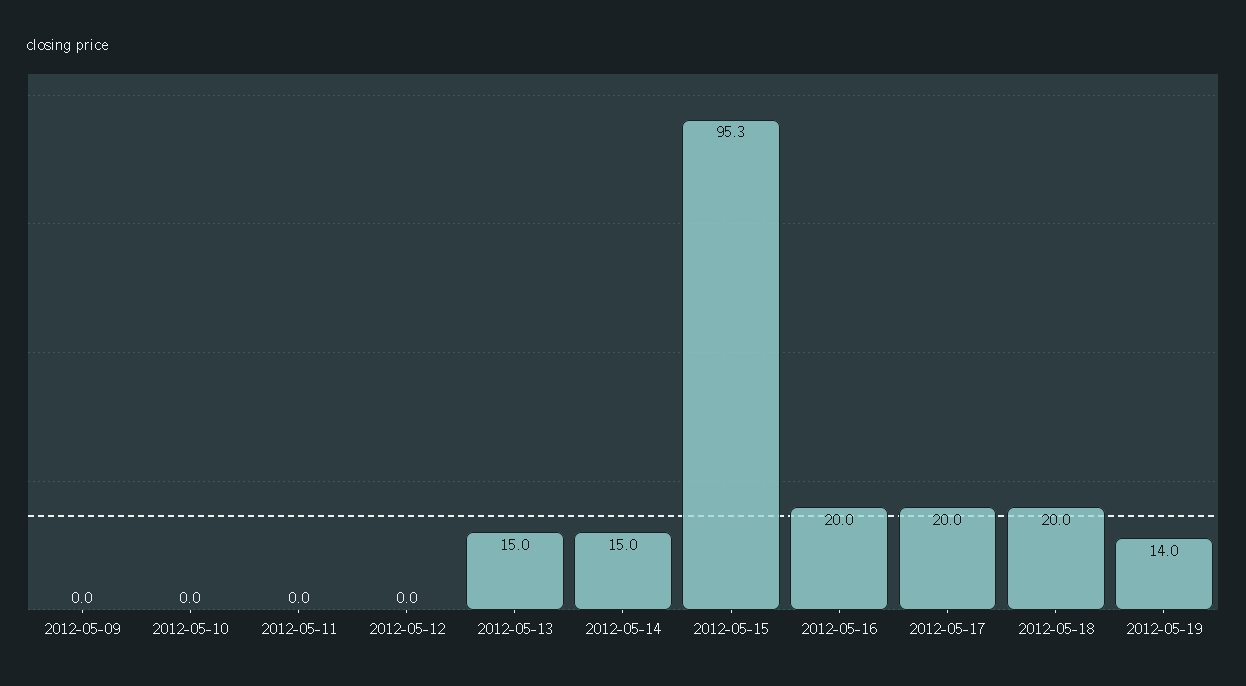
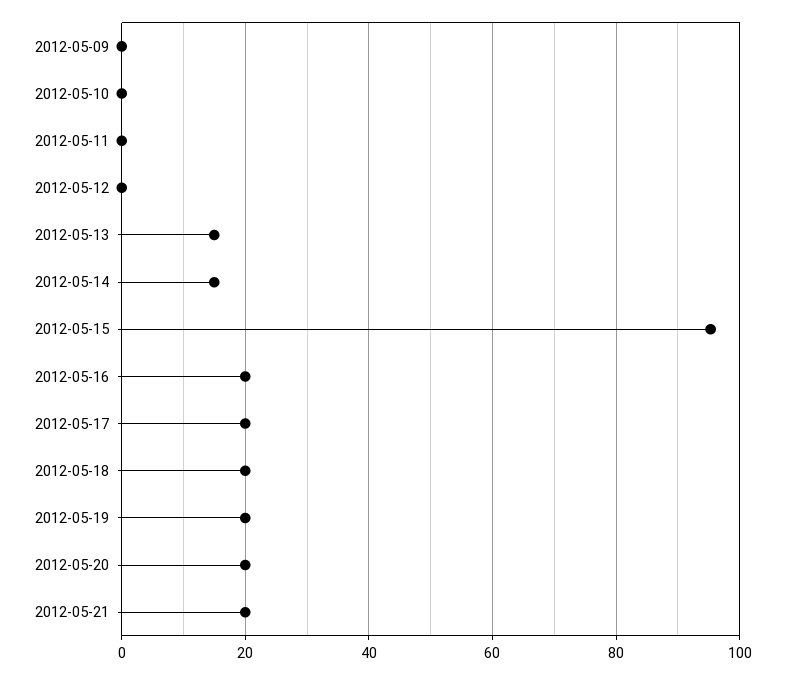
2012-05-19: 14 -> 20
2012-05-20: none -> 20
2012-05-21: none -> 20

